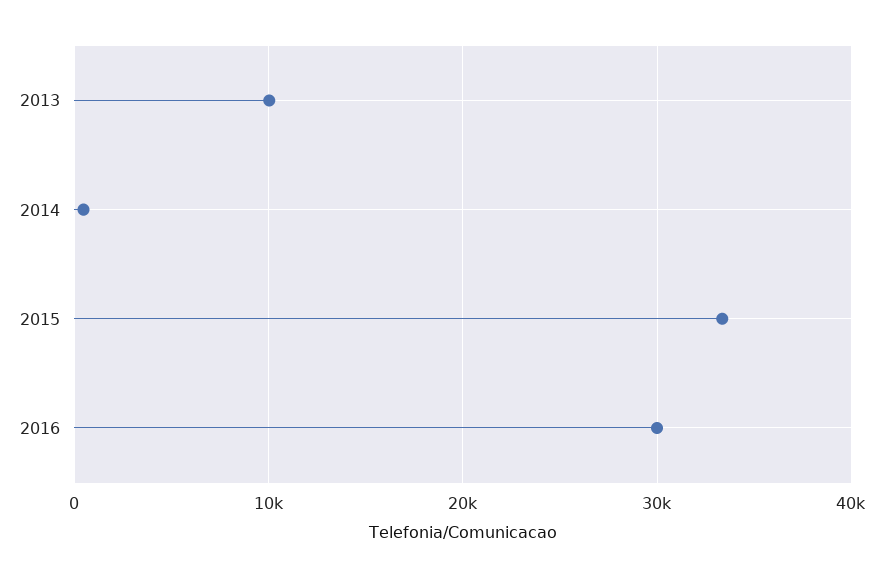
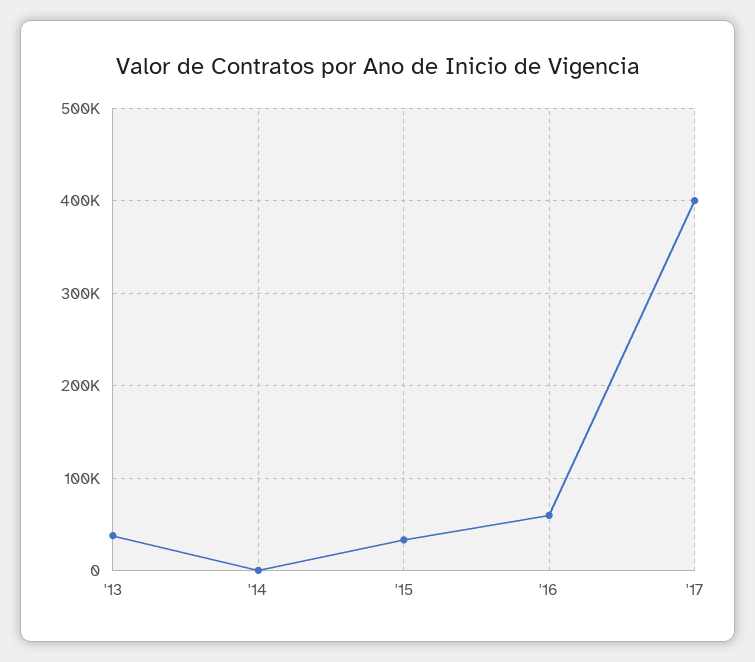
2013: 10000 -> 40000
2016: 30000 -> 60000
'17: none -> 400000

